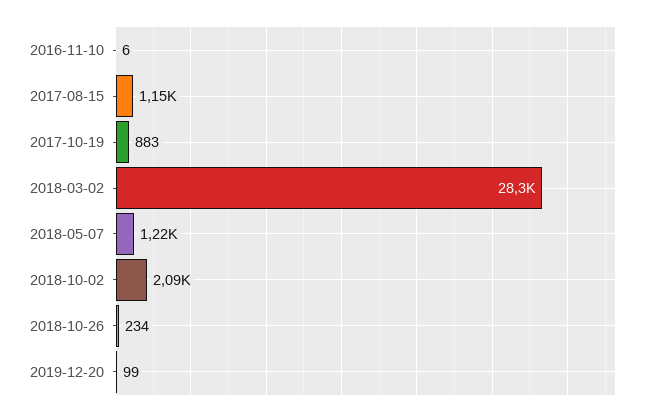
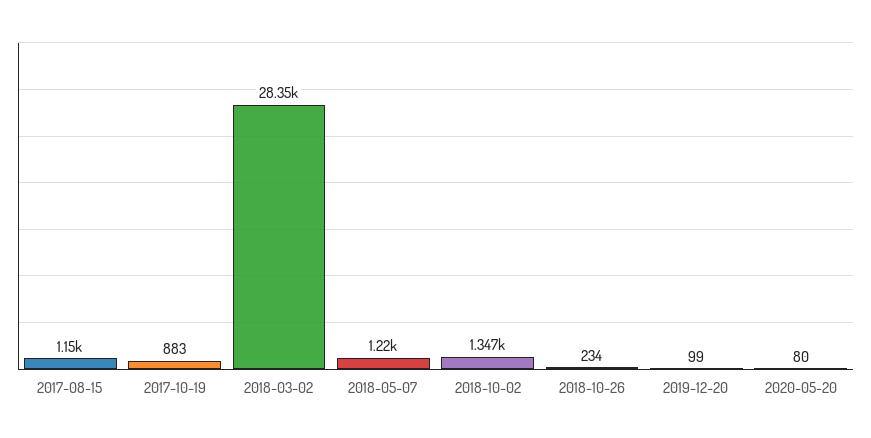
2016-11-10: 6 -> none
2018-10-02: 2090 -> 1347
2020-05-20: none -> 80

